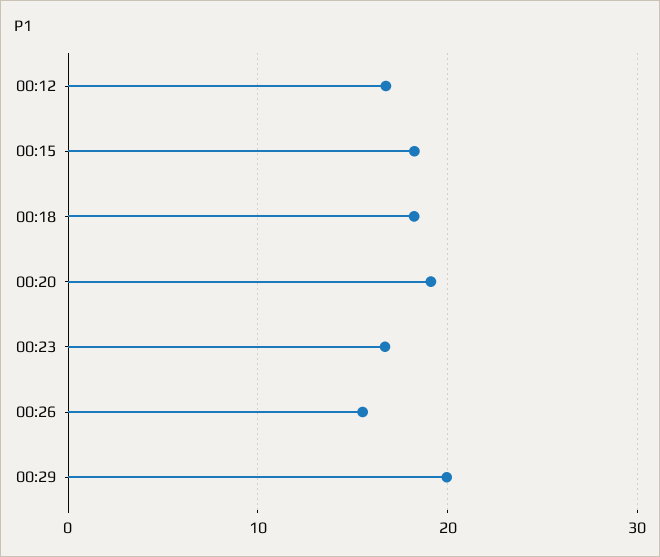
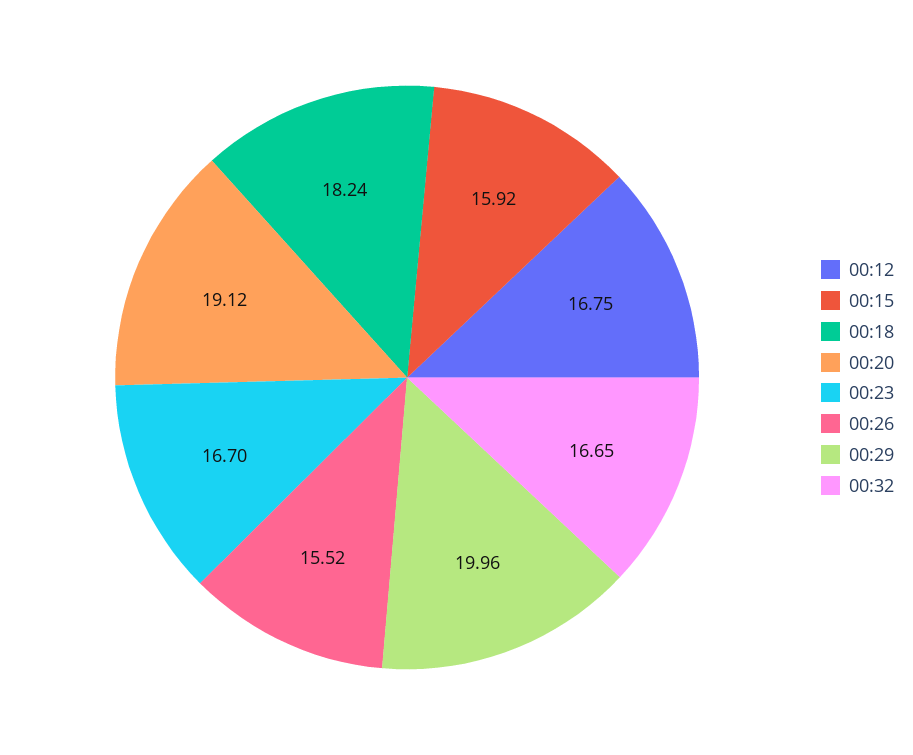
00:15: 18 -> 15.92
00:32: none -> 16.65

